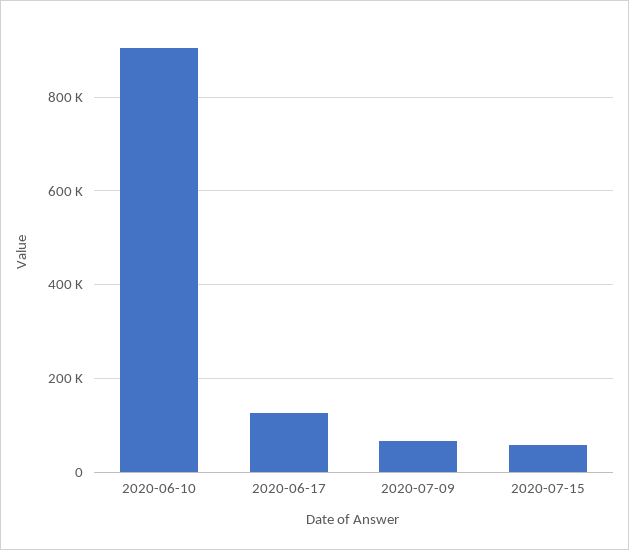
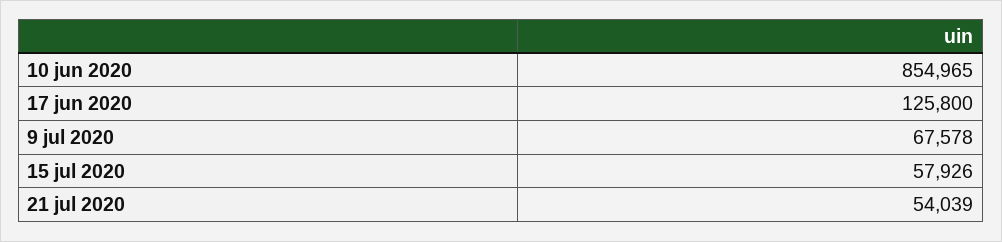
2020-06-10: 900000 -> 854965
21 jul 2020: none -> 54039

